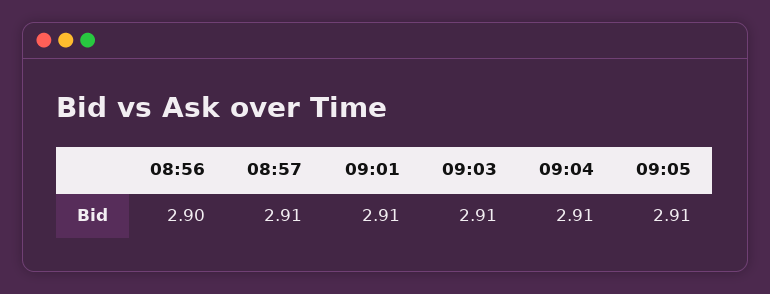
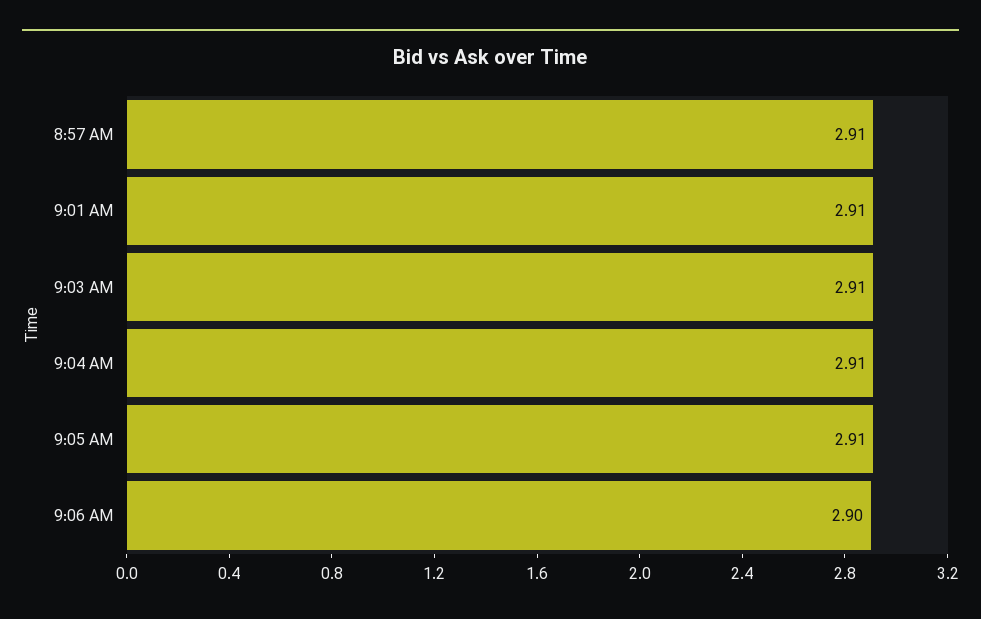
08:56: 2.9 -> none
9:06 AM: none -> 2.9

